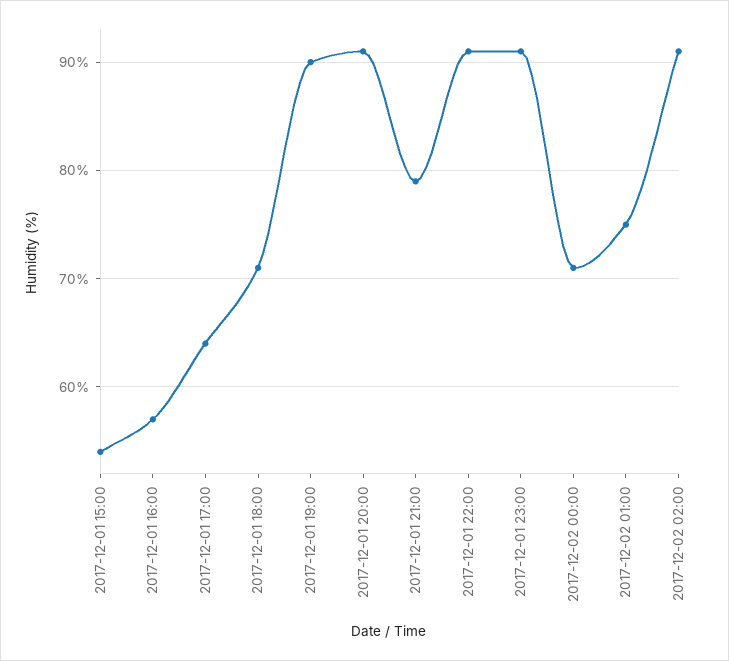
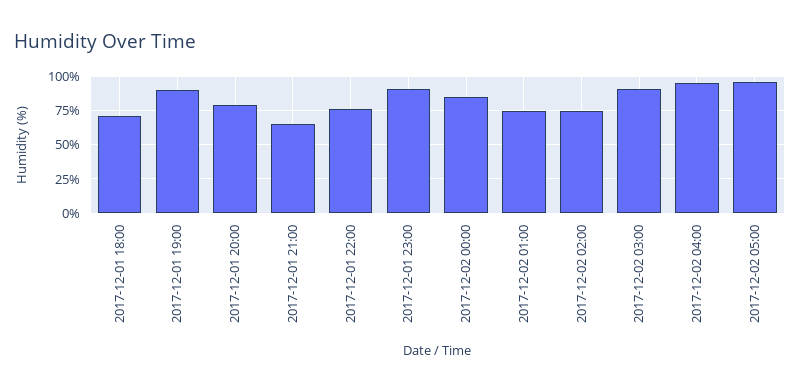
2017-12-01 15:00: 54 -> none
2017-12-01 16:00: 57 -> none
2017-12-01 17:00: 64 -> none
2017-12-01 20:00: 91 -> 80
2017-12-01 21:00: 79 -> 65
2017-12-01 22:00: 91 -> 75
2017-12-02 00:00: 71 -> 85
2017-12-02 02:00: 91 -> 75
2017-12-02 03:00: none -> 90
2017-12-02 04:00: none -> 95
2017-12-02 05:00: none -> 95

